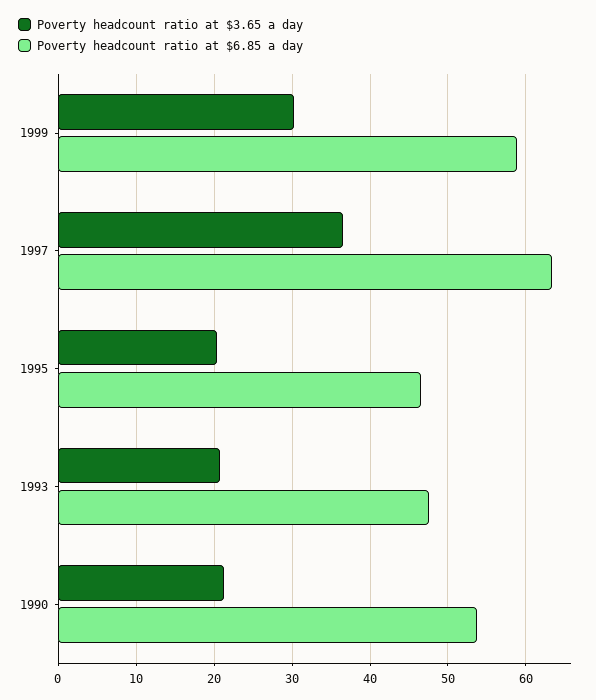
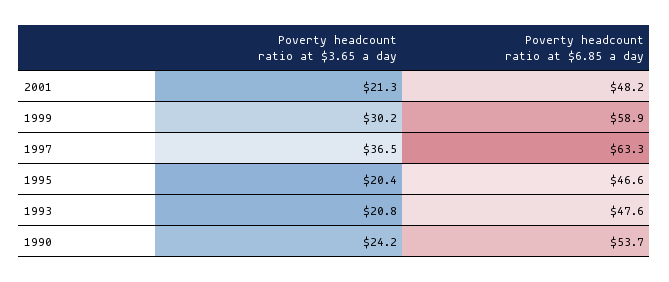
Poverty headcount ratio at $3.65 a day, 1990: 21 -> 24.2
Poverty headcount ratio at $3.65 a day, 2001: none -> 21.3
Poverty headcount ratio at $6.85 a day, 2001: none -> 48.2

